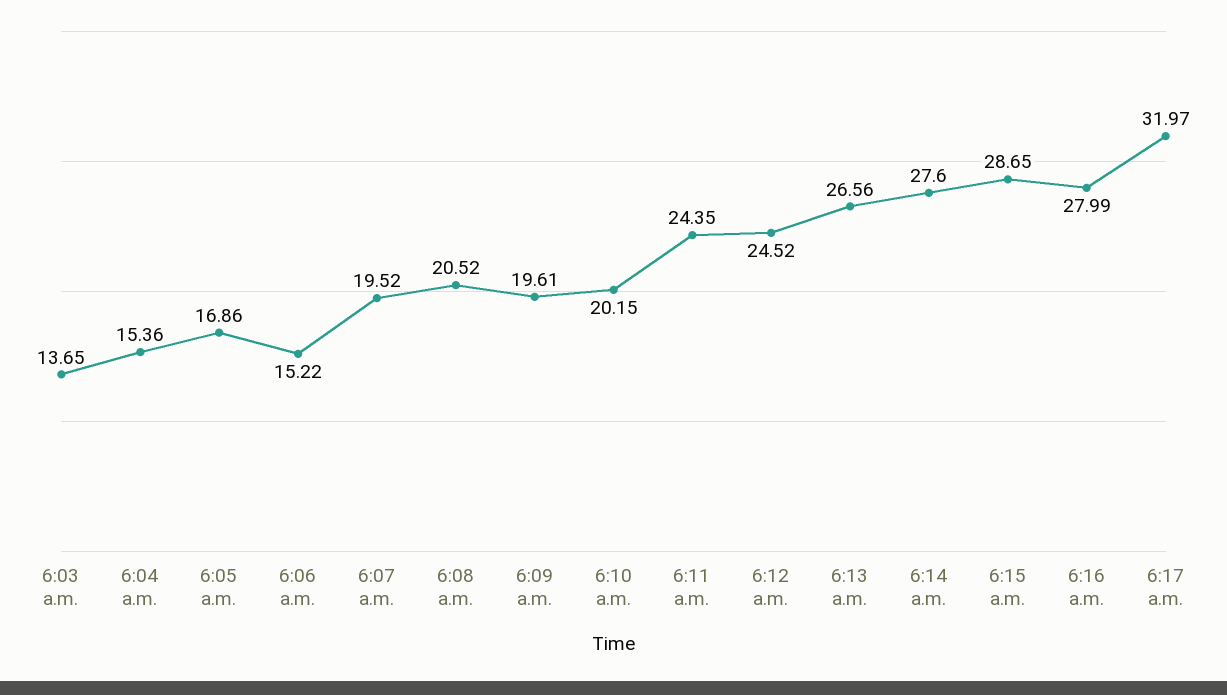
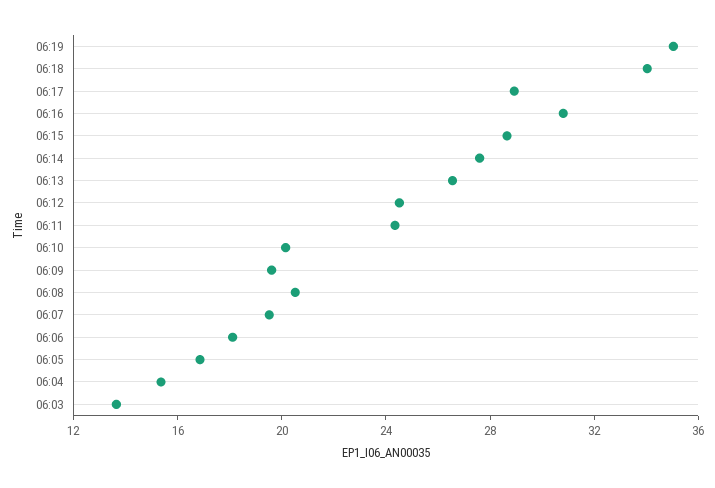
6:06 a.m.: 15.22 -> 18
6:16 a.m.: 27.99 -> 31
6:17 a.m.: 31.97 -> 29
06:19: none -> 35
06:18: none -> 34

